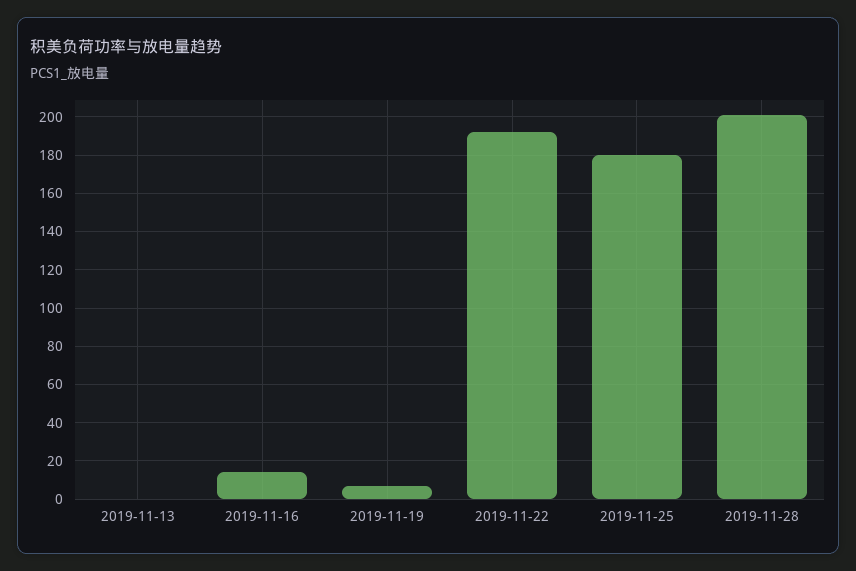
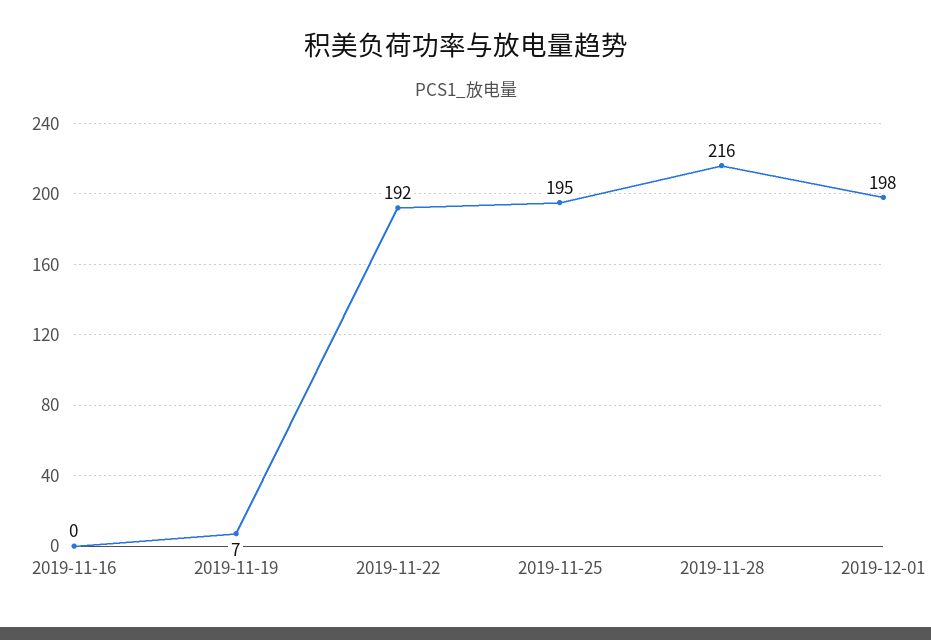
2019-11-13: 0 -> none
2019-11-16: 15 -> 0
2019-11-25: 180 -> 195
2019-11-28: 200 -> 216
2019-12-01: none -> 198

